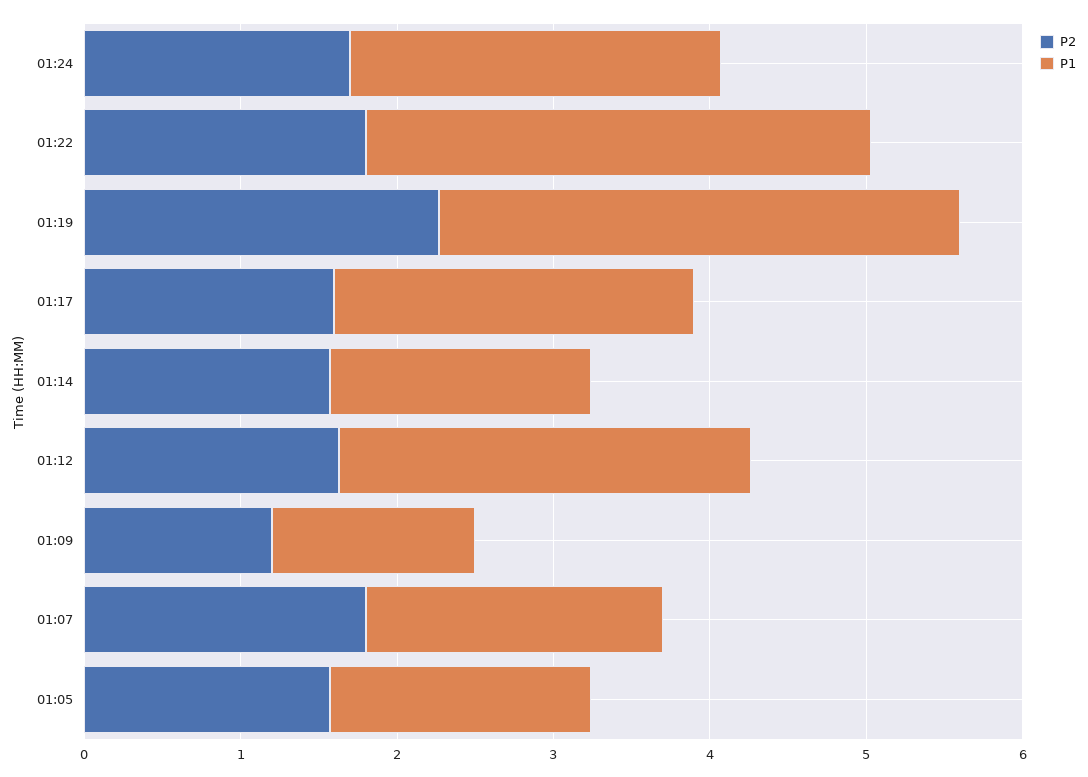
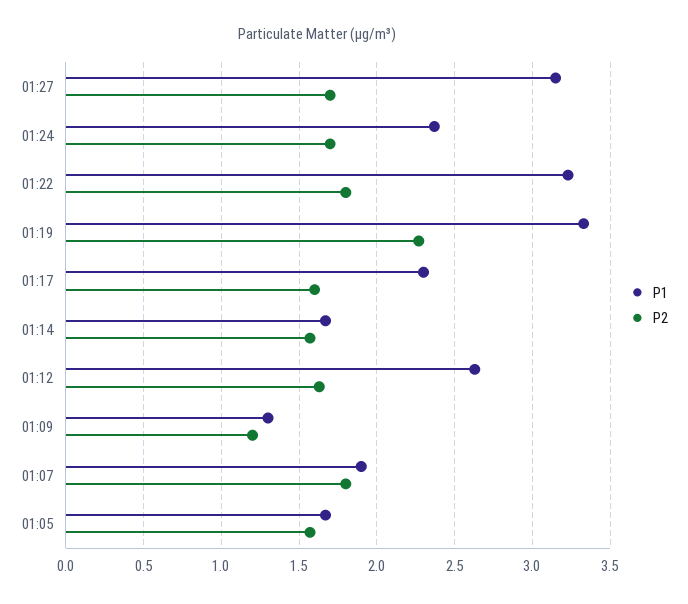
P1, 01:27: none -> 3.15
P2, 01:27: none -> 1.7

